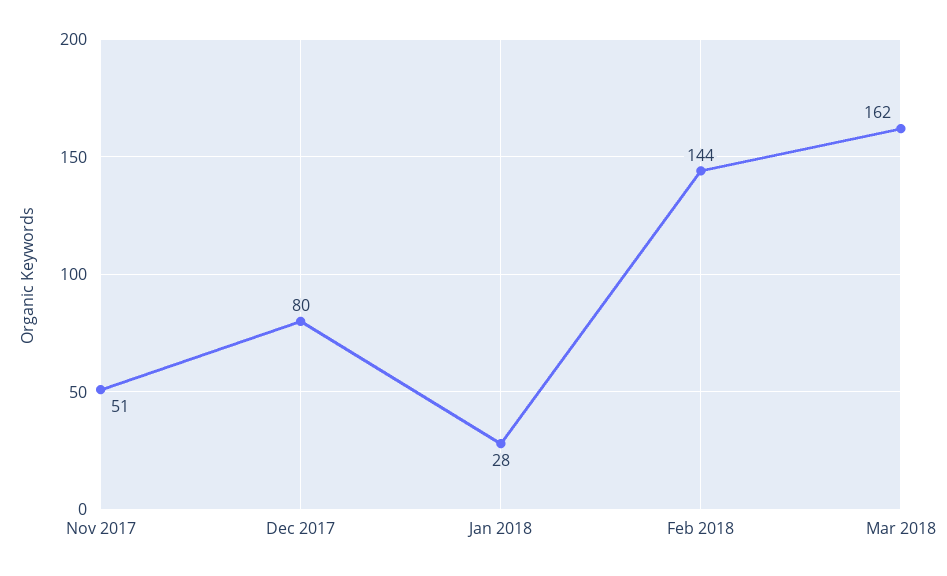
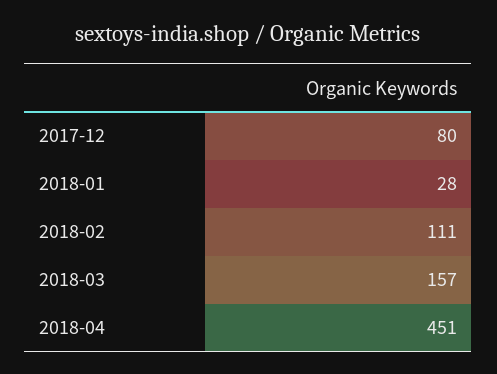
Nov 2017: 51 -> none
Feb 2018: 144 -> 111
Mar 2018: 162 -> 157
2018-04: none -> 451

